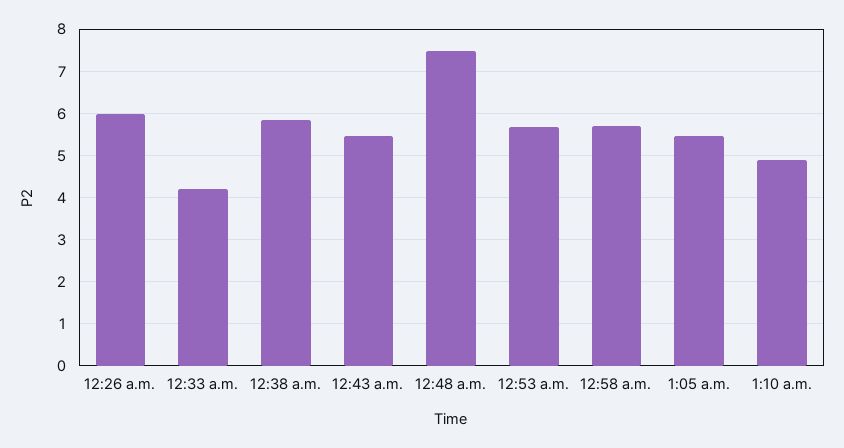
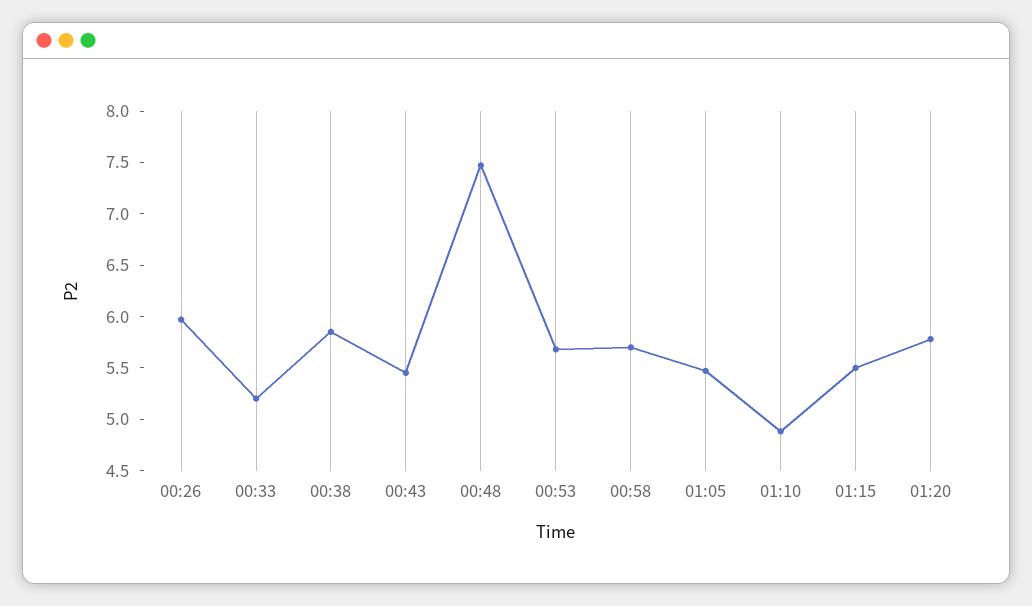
12:33 a.m.: 4.2 -> 5.2
01:15: none -> 5.5
01:20: none -> 5.8

